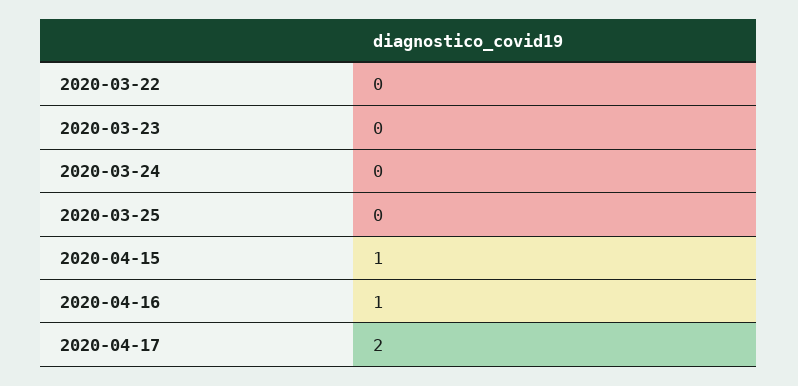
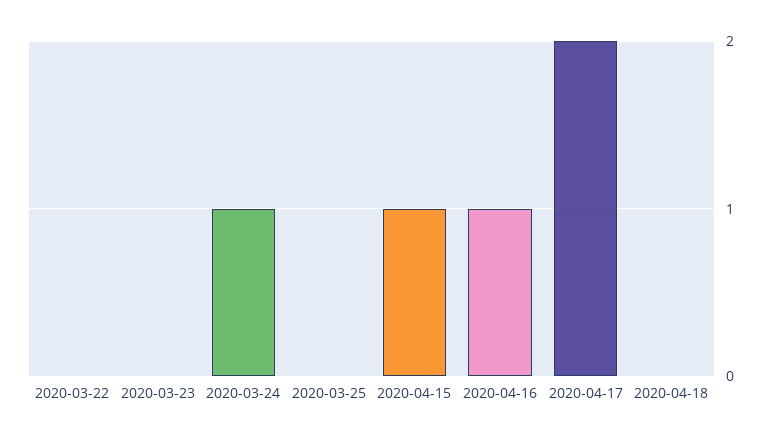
2020-03-24: 0 -> 1
2020-04-18: none -> 0

